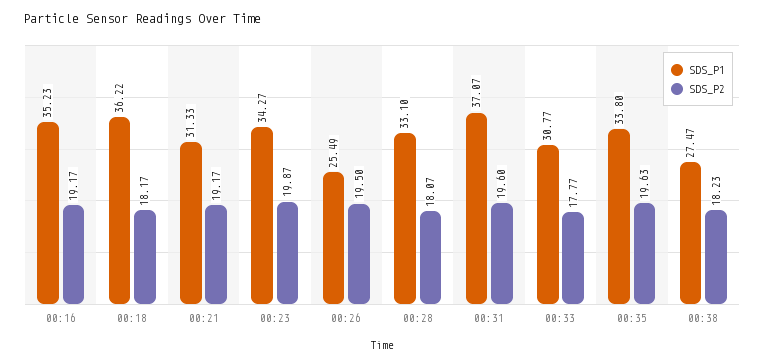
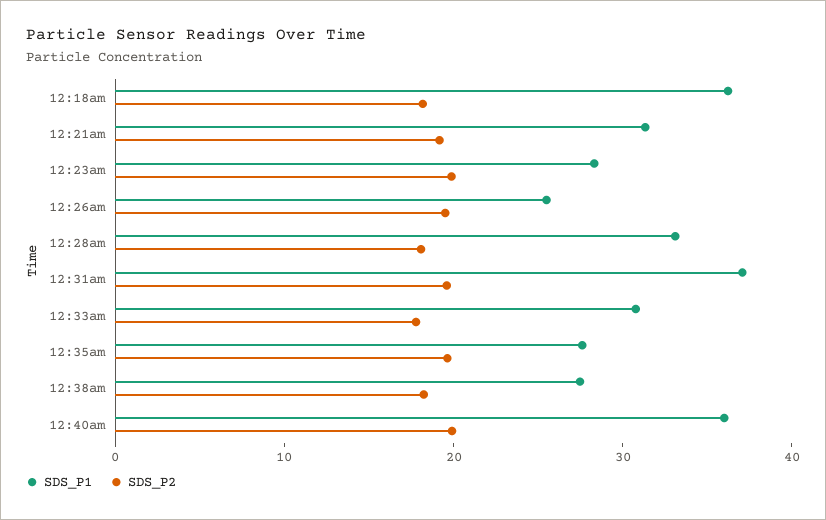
SDS_P1, 00:16: 35.23 -> none
SDS_P2, 00:16: 19.17 -> none
SDS_P1, 00:23: 34.27 -> 28
SDS_P1, 00:35: 33.8 -> 28
SDS_P1, 12:40am: none -> 36
SDS_P2, 12:40am: none -> 20

